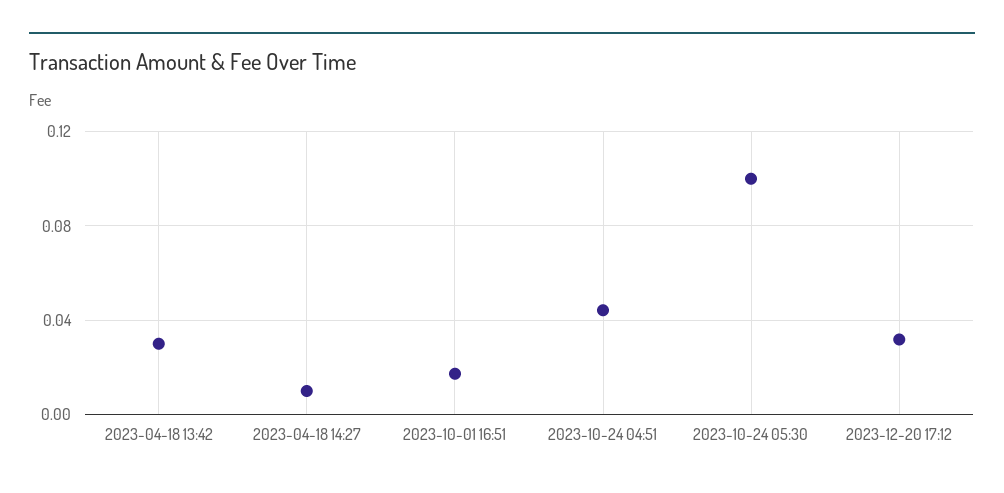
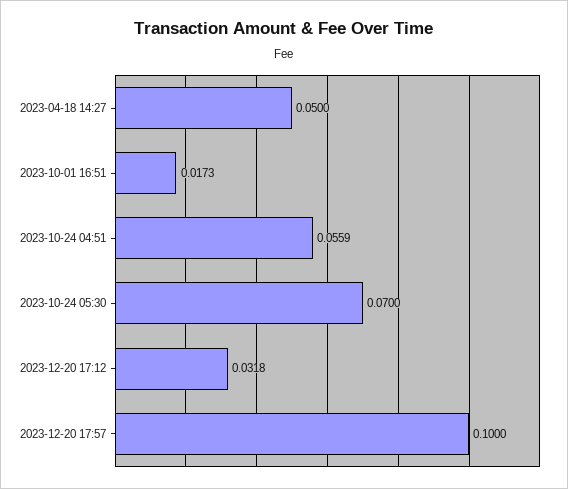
2023-04-18 13:42: 0.03 -> none
2023-04-18 14:27: 0.01 -> 0.05
2023-10-24 04:51: 0.045 -> 0.0559
2023-10-24 05:30: 0.1 -> 0.07
2023-12-20 17:57: none -> 0.1

